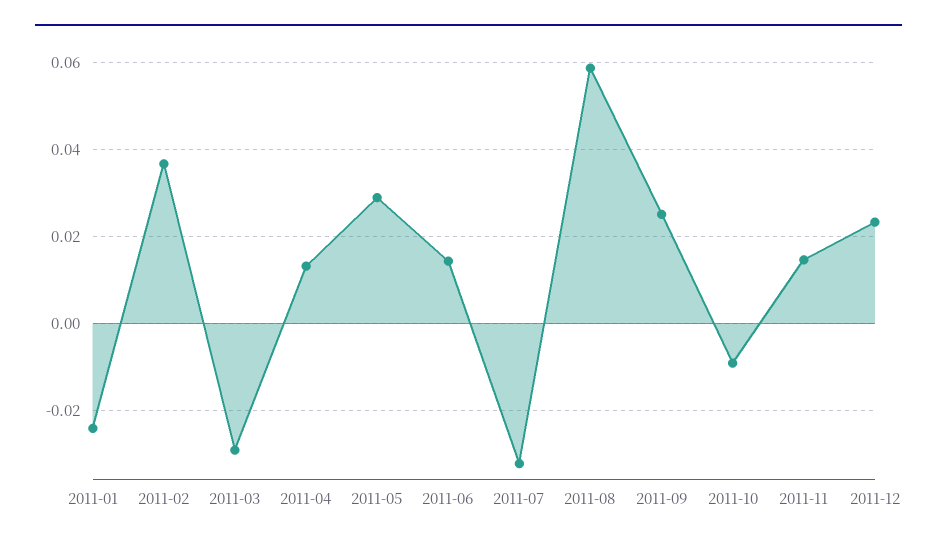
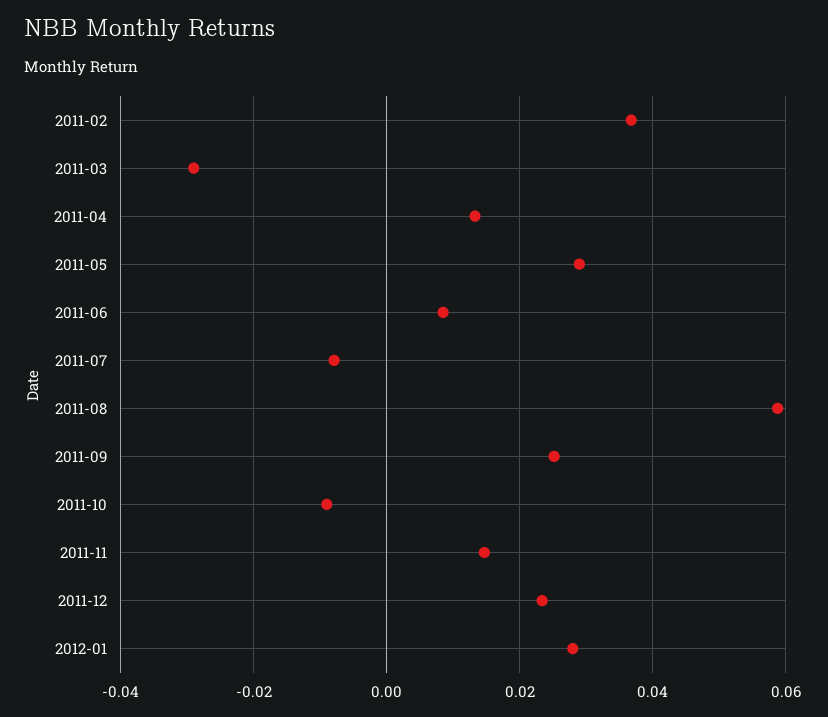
2011-01: -0.024 -> none
2011-06: 0.014 -> 0.008
2011-07: -0.032 -> -0.008
2012-01: none -> 0.028

